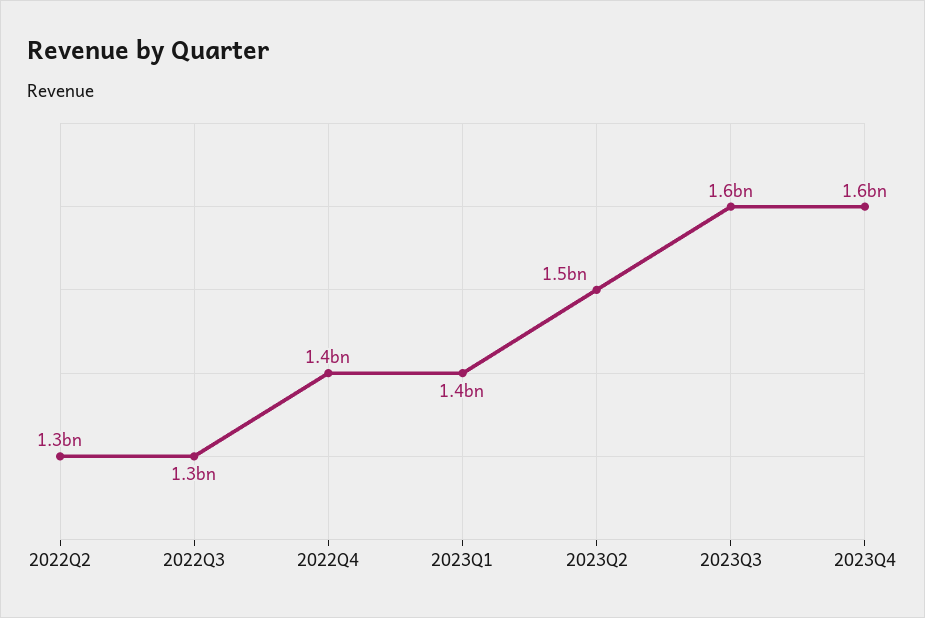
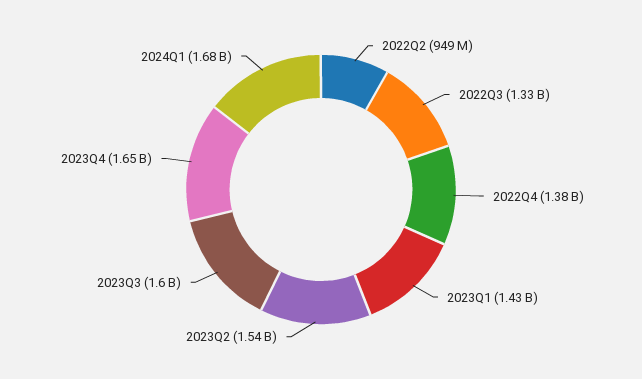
2022Q2: 1300000000 -> 949000000
2024Q1: none -> 1680000000

